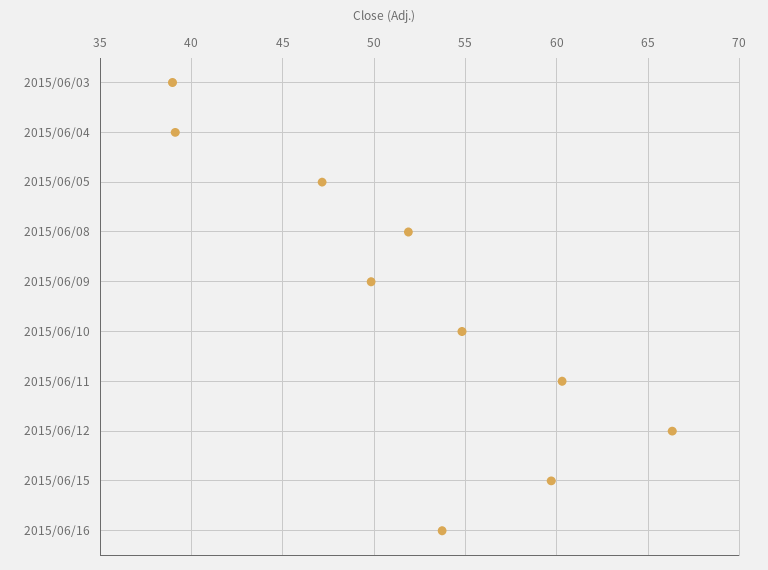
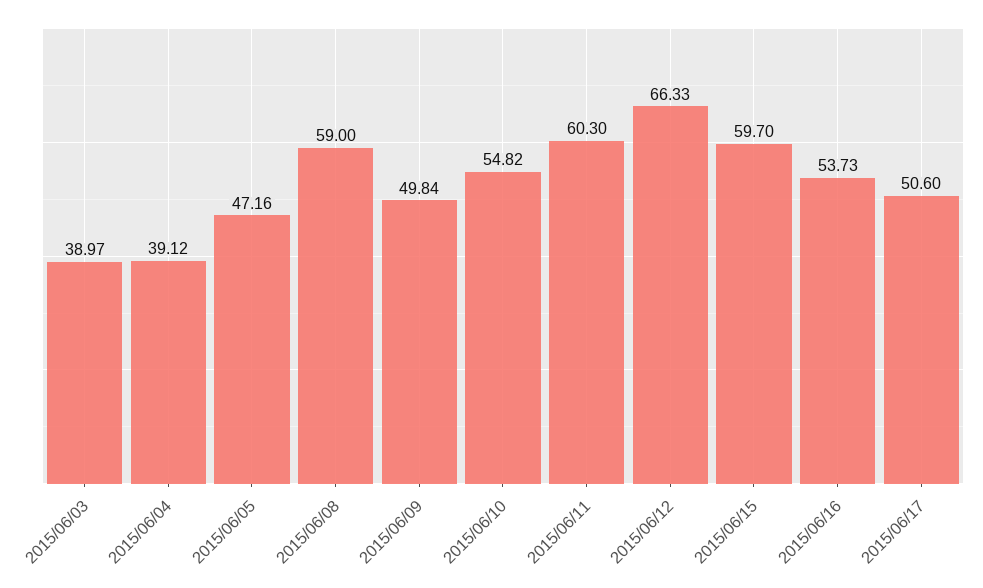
2015/06/08: 52 -> 59
2015/06/17: none -> 50.6

